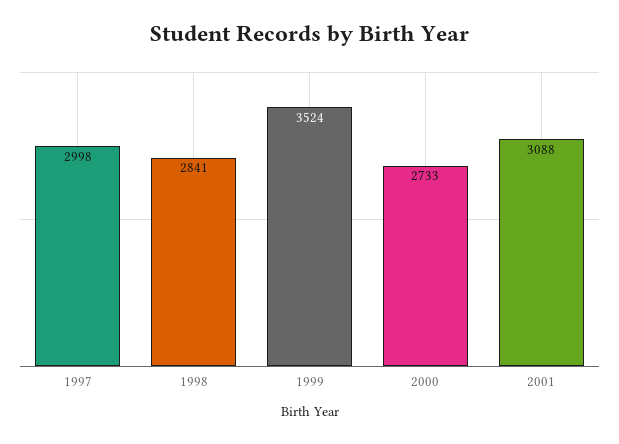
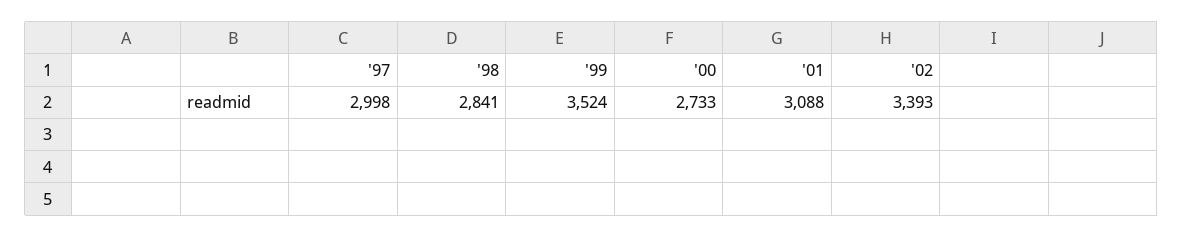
'02: none -> 3393

